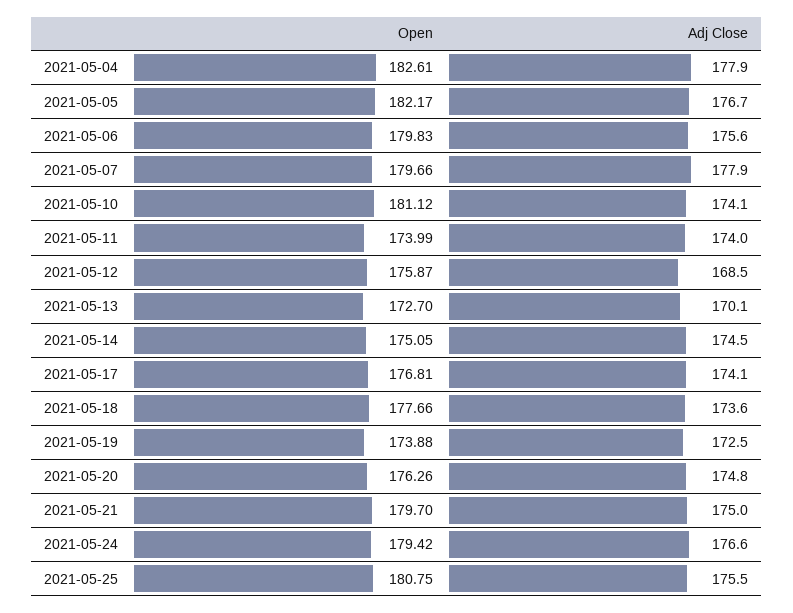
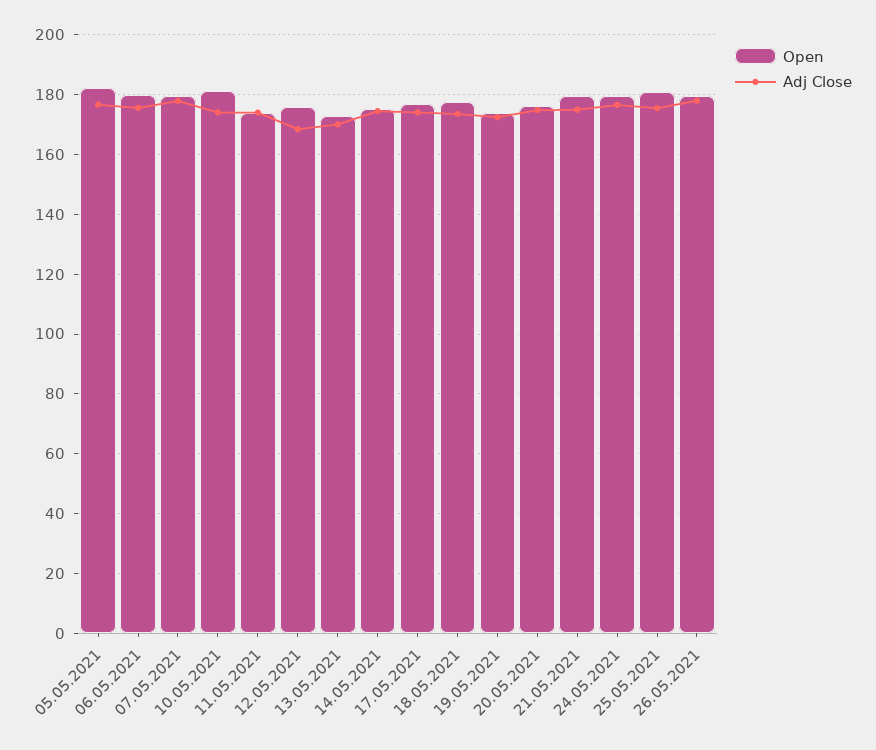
Open, 2021-05-04: 182.61 -> none
Adj Close, 2021-05-04: 177.9 -> none
Open, 26.05.2021: none -> 180
Adj Close, 26.05.2021: none -> 177.5

